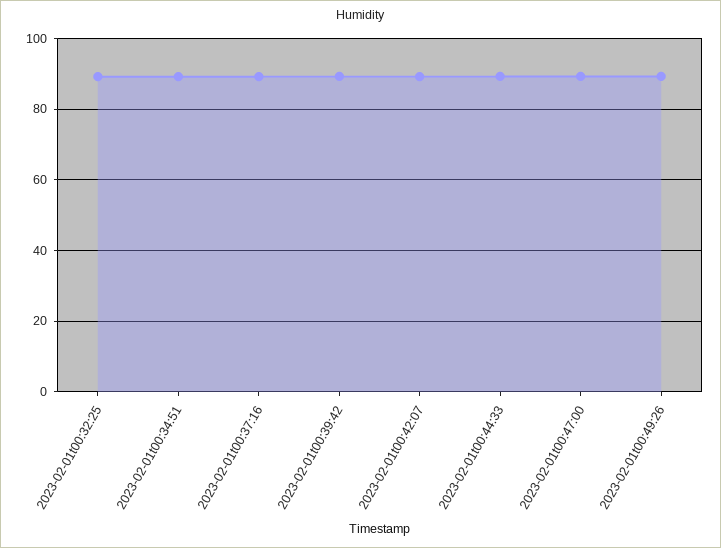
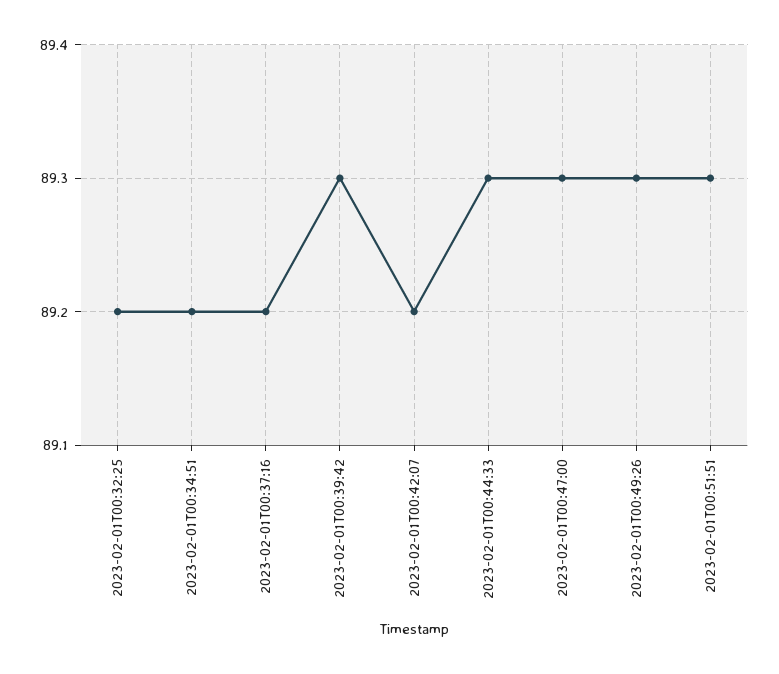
2023-02-01T00:51:51: none -> 89.3

